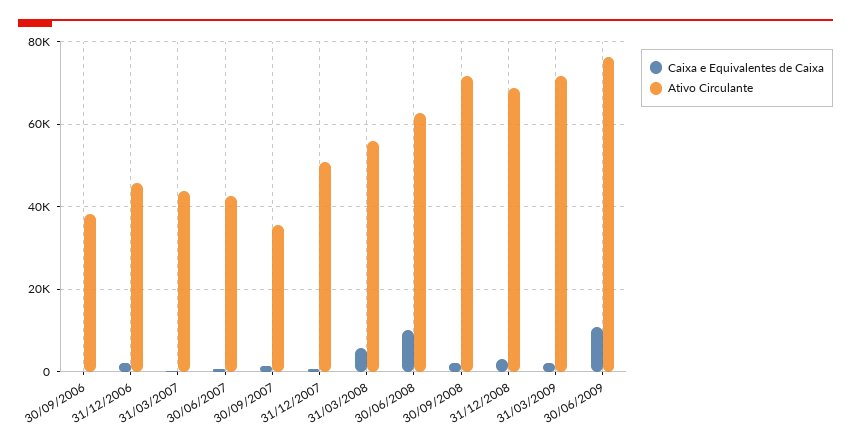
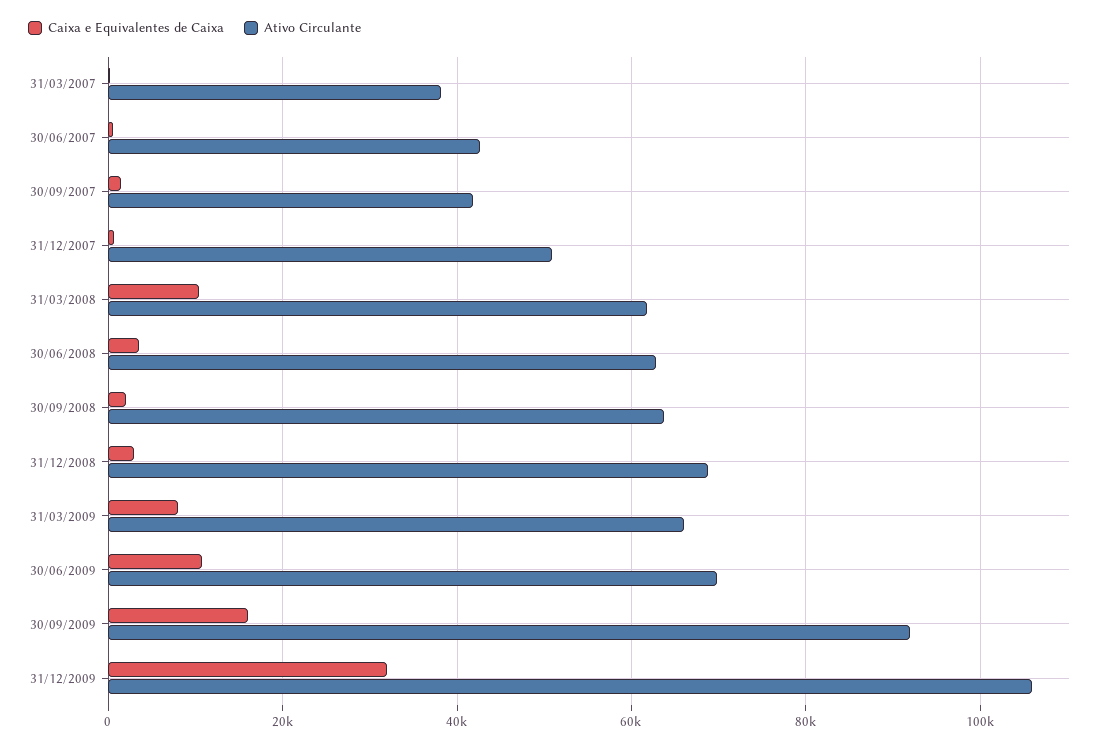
Caixa e Equivalentes de Caixa, 30/09/2006: 0 -> none
Ativo Circulante, 30/09/2006: 38000 -> none
Caixa e Equivalentes de Caixa, 31/12/2006: 2000 -> none
Ativo Circulante, 31/12/2006: 46000 -> none
Ativo Circulante, 31/03/2007: 44000 -> 38000
Ativo Circulante, 30/09/2007: 36000 -> 42000
Caixa e Equivalentes de Caixa, 31/03/2008: 6000 -> 10000
Ativo Circulante, 31/03/2008: 56000 -> 62000
Caixa e Equivalentes de Caixa, 30/06/2008: 10000 -> 4000
Ativo Circulante, 30/09/2008: 72000 -> 64000
Caixa e Equivalentes de Caixa, 31/03/2009: 2000 -> 8000
Ativo Circulante, 31/03/2009: 72000 -> 66000
Ativo Circulante, 30/06/2009: 76000 -> 70000
Caixa e Equivalentes de Caixa, 30/09/2009: none -> 16000
Ativo Circulante, 30/09/2009: none -> 92000
Caixa e Equivalentes de Caixa, 31/12/2009: none -> 32000
Ativo Circulante, 31/12/2009: none -> 106000

